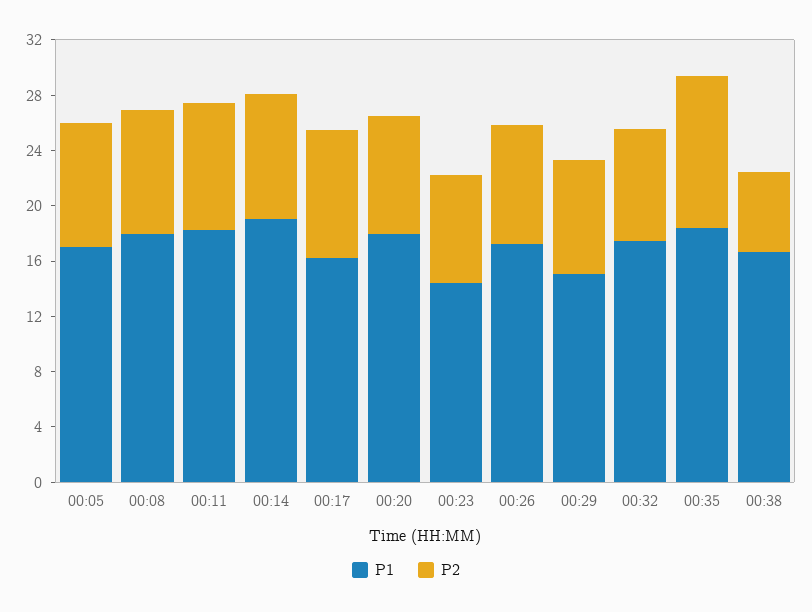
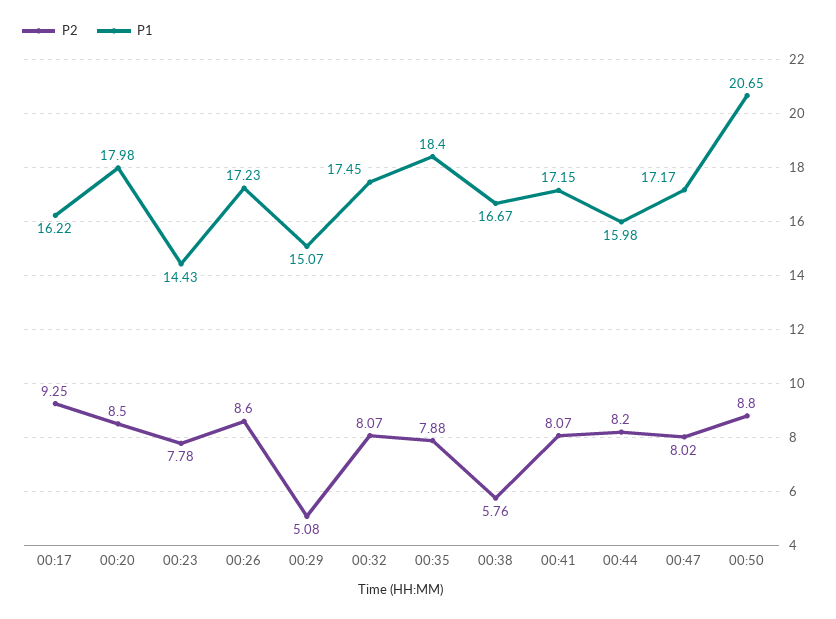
P1, 00:05: 17 -> none
P2, 00:05: 9 -> none
P1, 00:08: 18 -> none
P2, 00:08: 9 -> none
P1, 00:11: 18 -> none
P2, 00:11: 9 -> none
P1, 00:14: 19 -> none
P2, 00:14: 9 -> none
P2, 00:29: 8 -> 5.08
P2, 00:35: 11 -> 7.88
P2, 00:41: none -> 8.07
P1, 00:41: none -> 17.15
P2, 00:44: none -> 8.2
P1, 00:44: none -> 15.98
P2, 00:47: none -> 8.02
P1, 00:47: none -> 17.17
P2, 00:50: none -> 8.8
P1, 00:50: none -> 20.65

